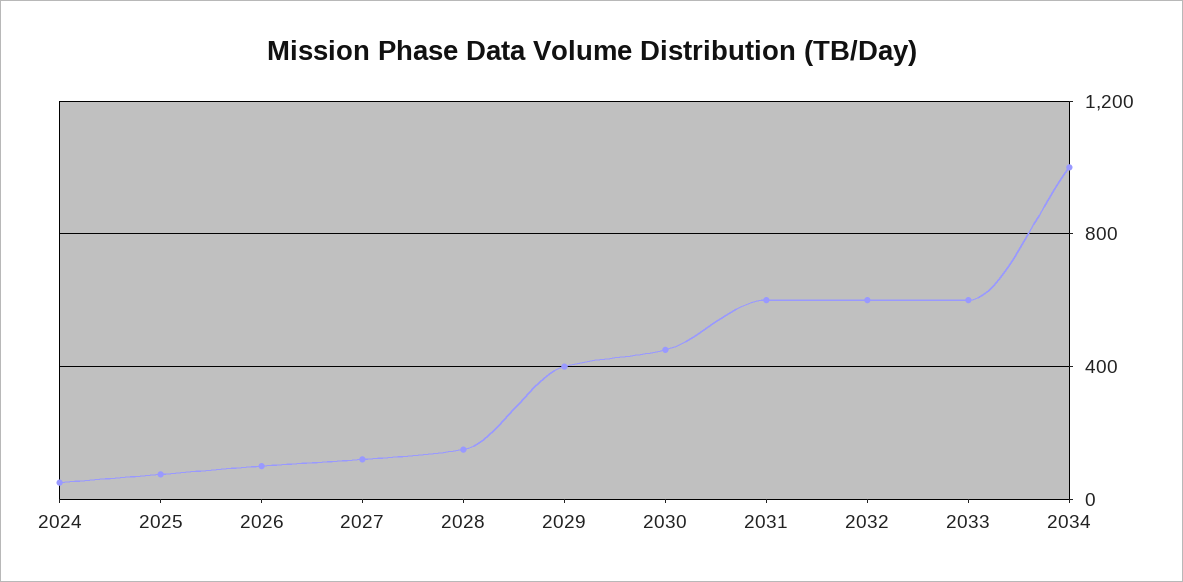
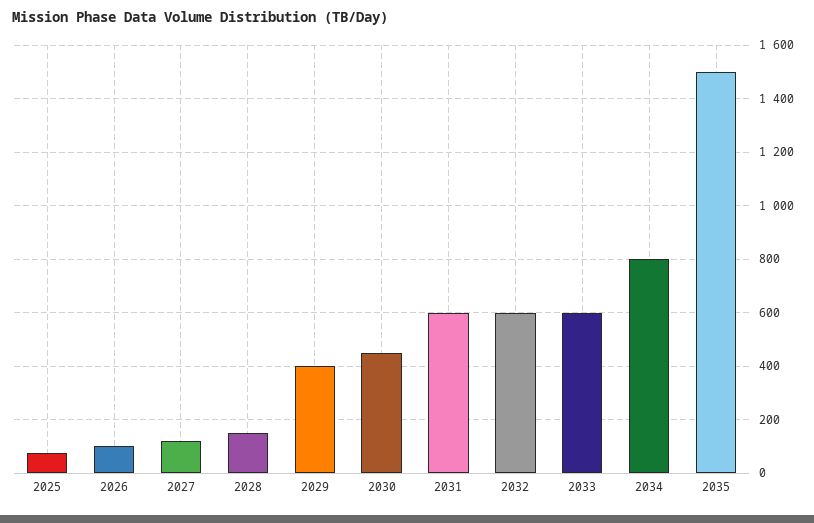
2024: 50 -> none
2034: 1000 -> 800
2035: none -> 1500

